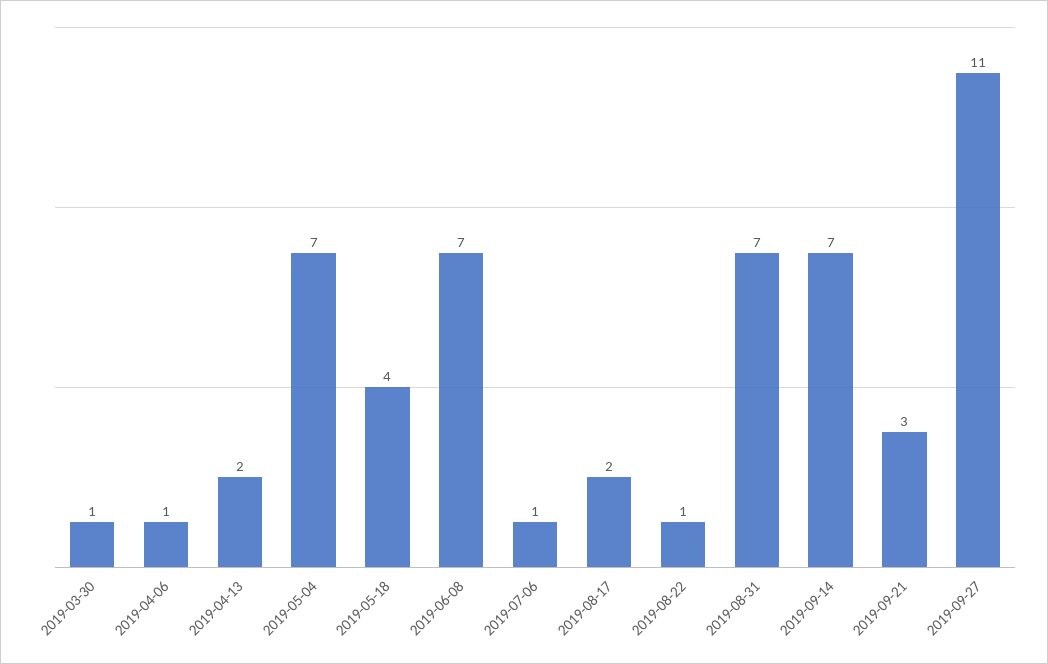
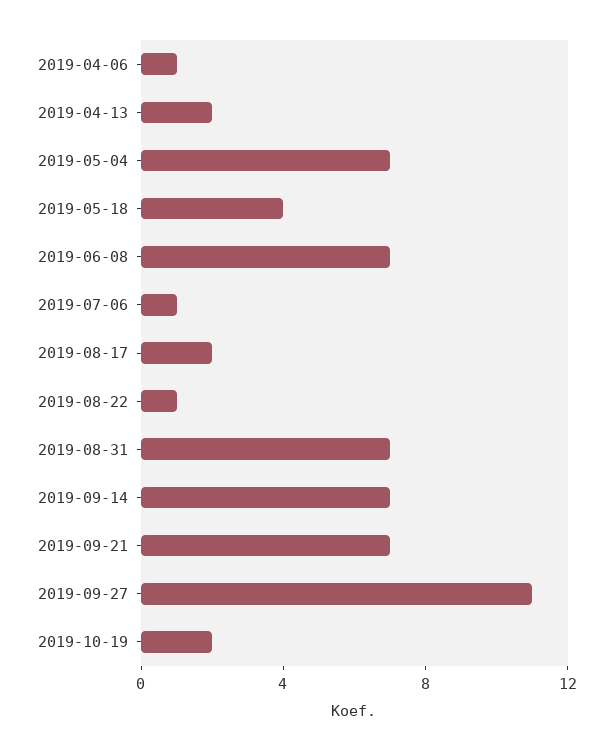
2019-03-30: 1 -> none
2019-09-21: 3 -> 7
2019-10-19: none -> 2

